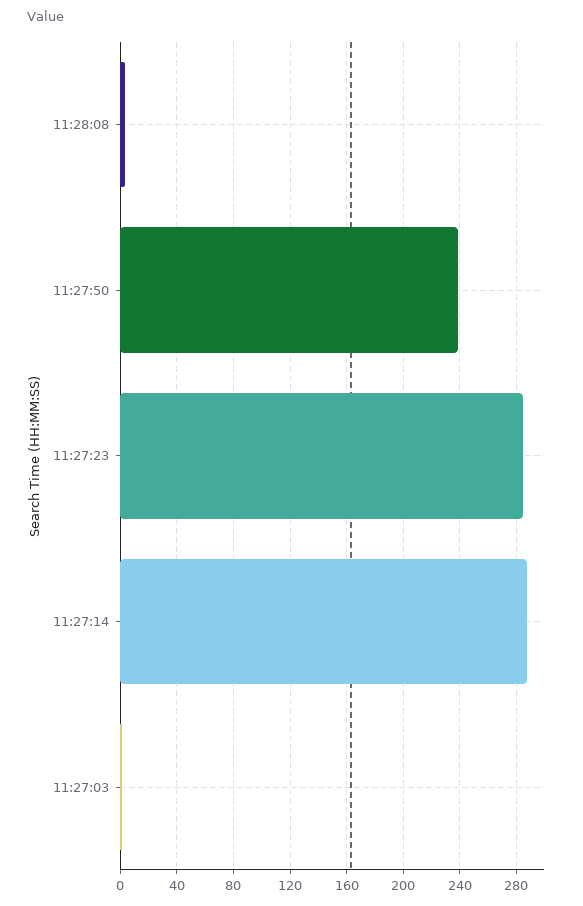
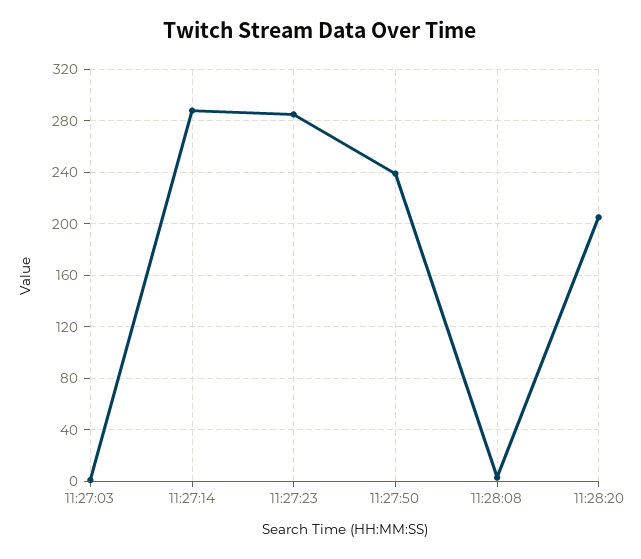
11:28:20: none -> 205

